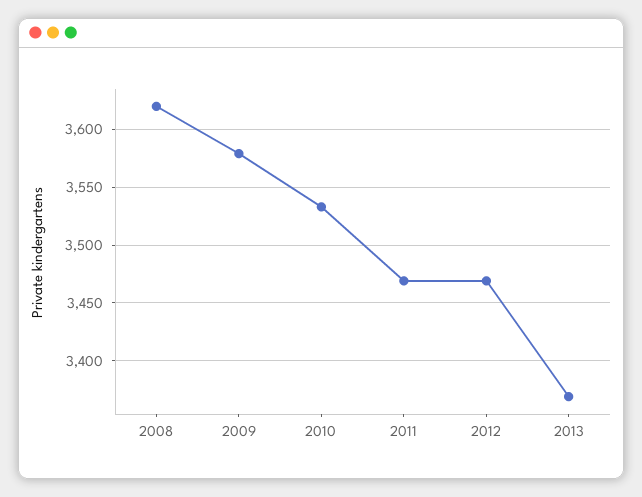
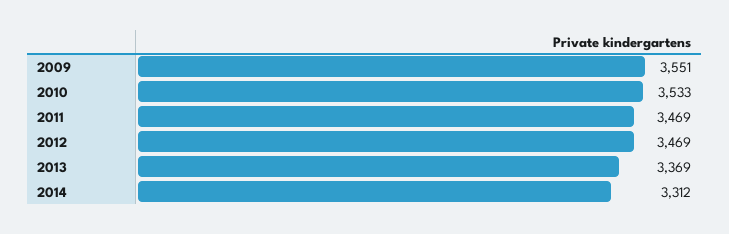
2008: 3620 -> none
2009: 3580 -> 3551
2014: none -> 3312

